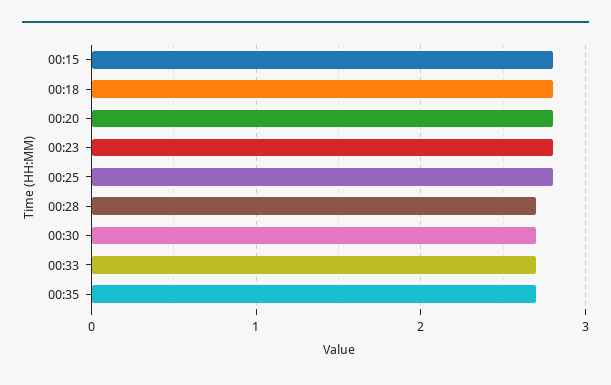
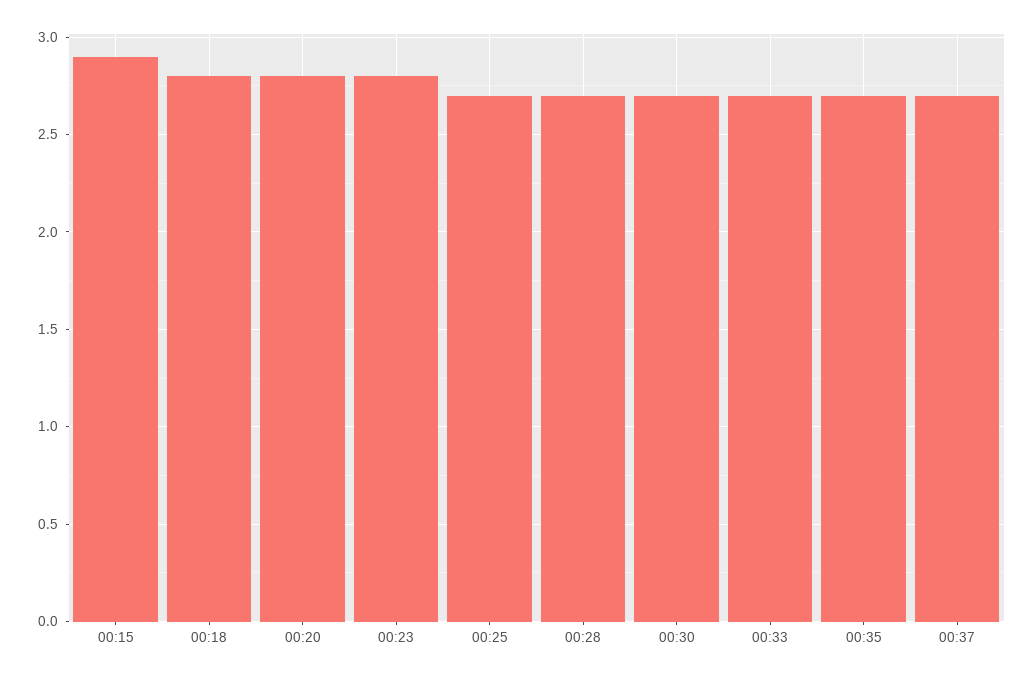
00:15: 2.8 -> 2.9
00:25: 2.8 -> 2.7
00:37: none -> 2.7

